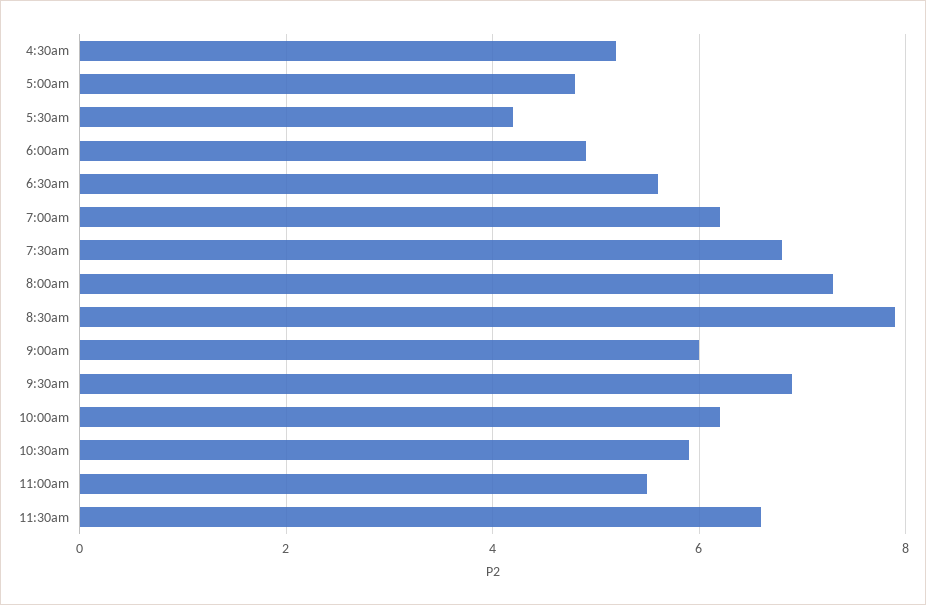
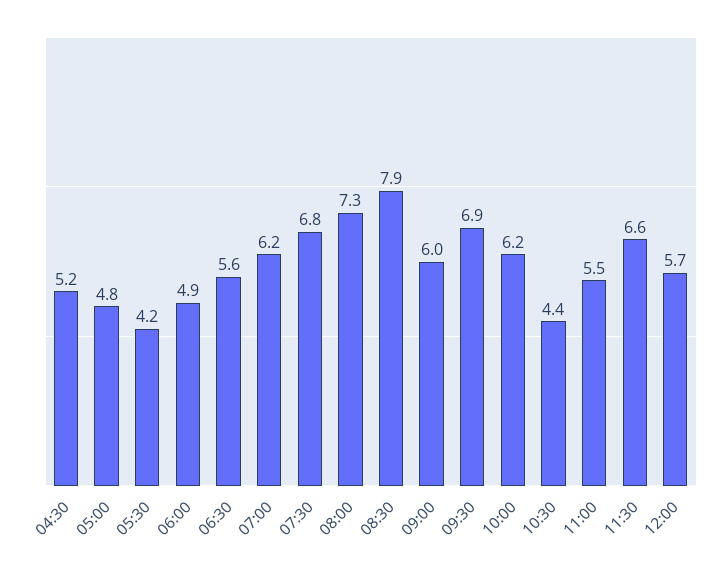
10:30am: 6 -> 4.4
12:00: none -> 5.7

